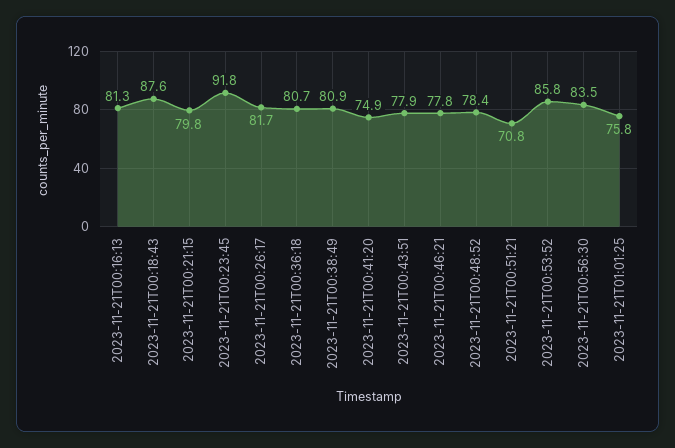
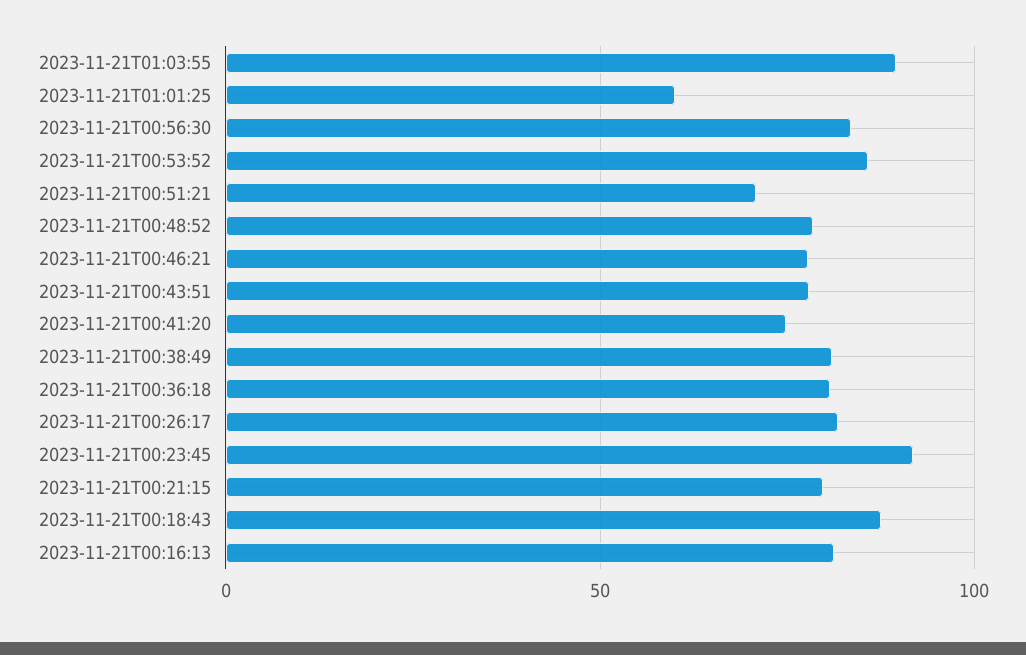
2023-11-21T01:01:25: 75.8 -> 60
2023-11-21T01:03:55: none -> 90

